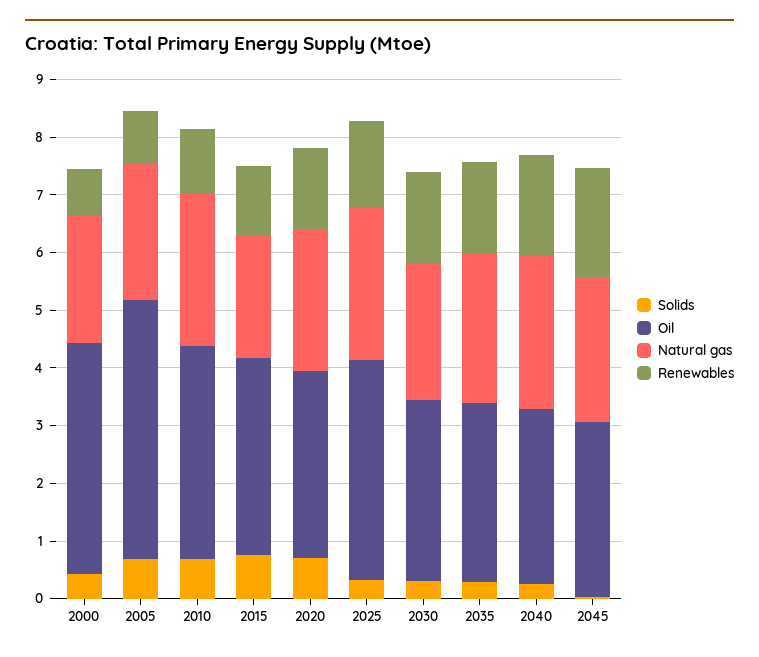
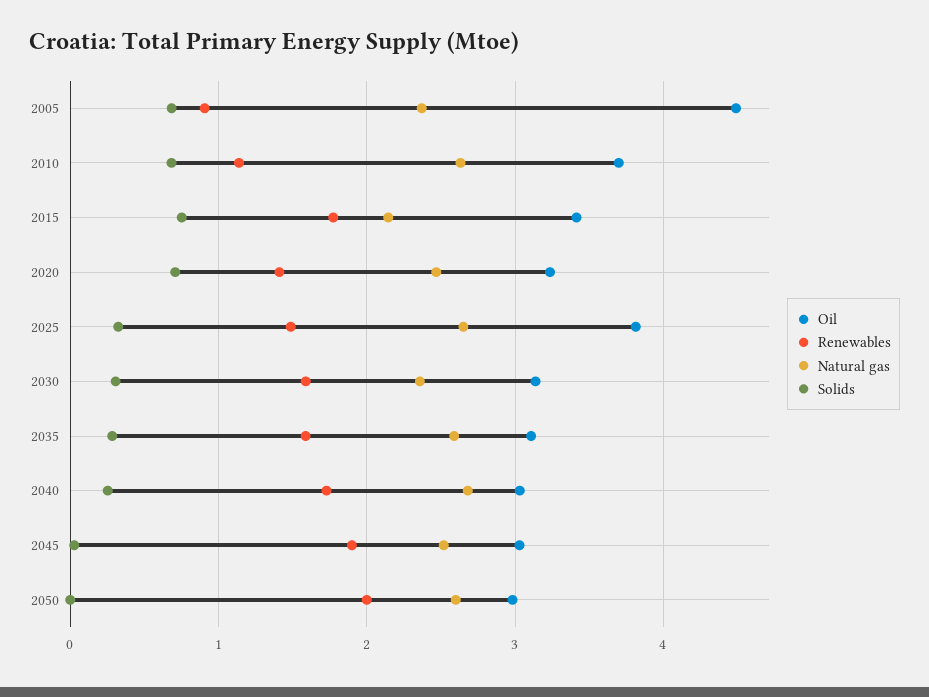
Solids, 2000: 0.4 -> none
Oil, 2000: 4 -> none
Natural gas, 2000: 2.2 -> none
Renewables, 2000: 0.8 -> none
Renewables, 2015: 1.2 -> 1.8
Oil, 2050: none -> 3
Renewables, 2050: none -> 2
Natural gas, 2050: none -> 2.6
Solids, 2050: none -> 0

